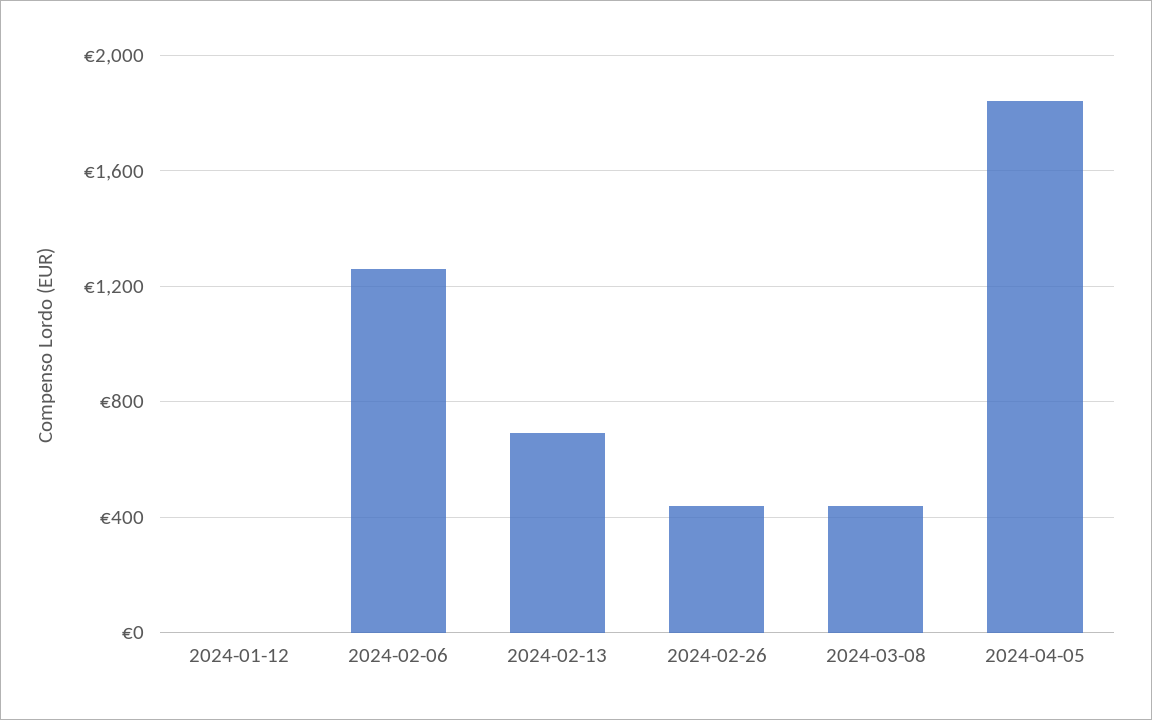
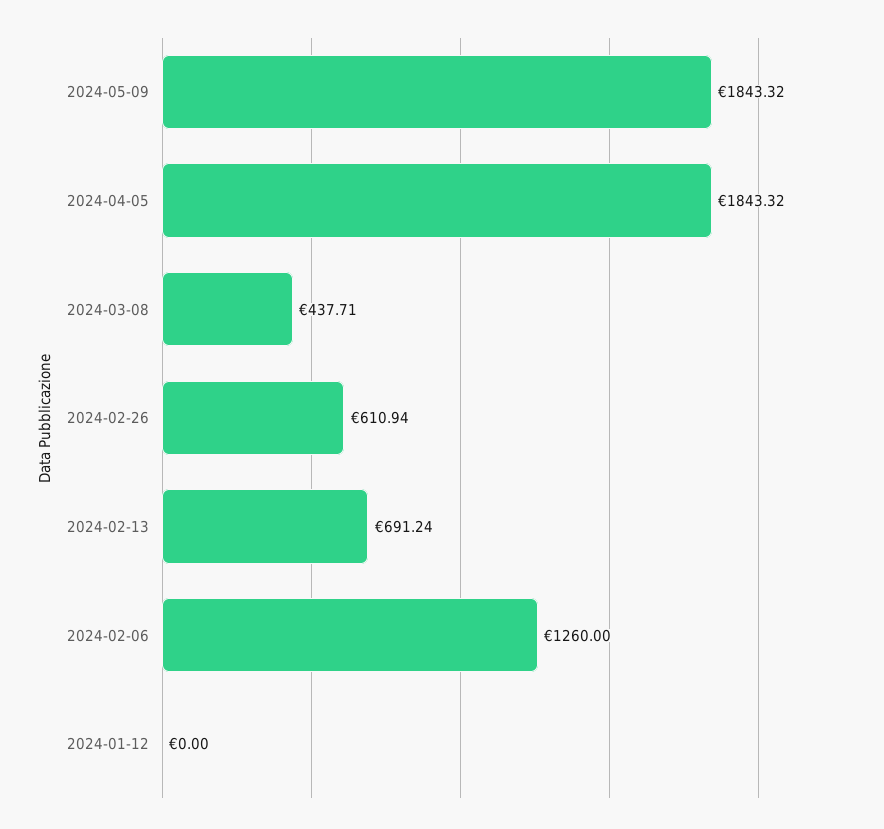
2024-02-26: 450 -> 610.94
2024-05-09: none -> 1843.32

